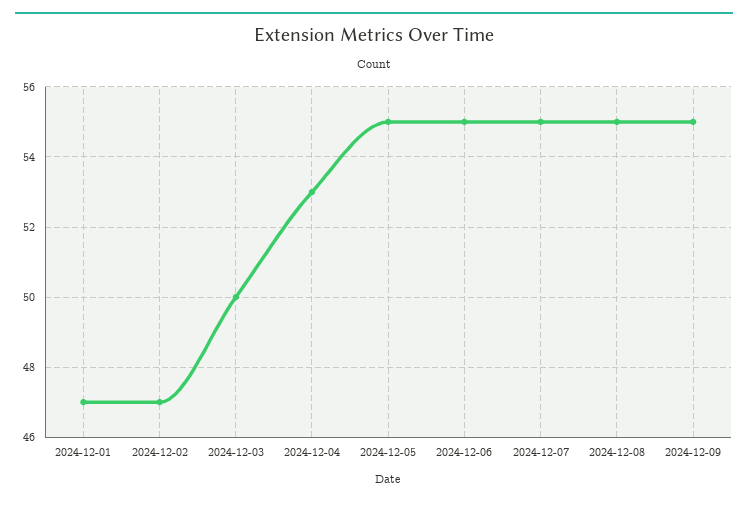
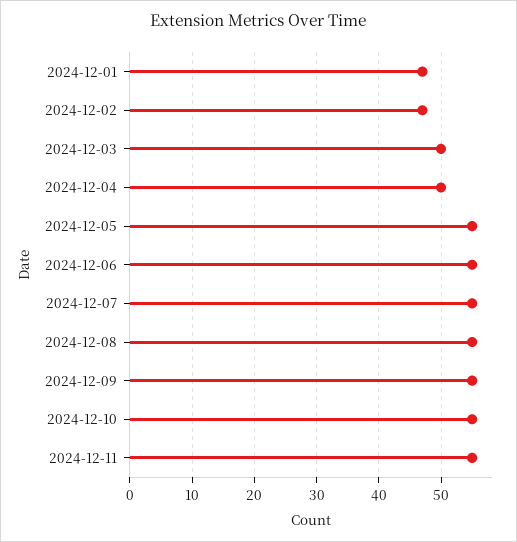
2024-12-04: 53 -> 50
2024-12-10: none -> 55
2024-12-11: none -> 55

